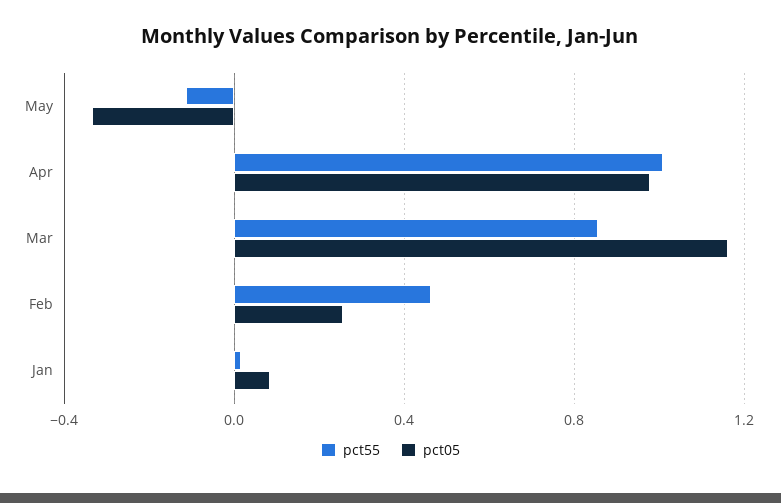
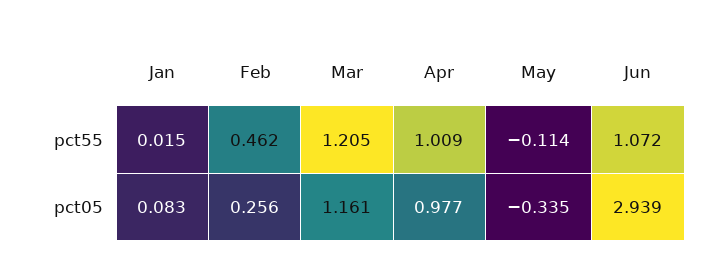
pct55, Mar: 0.85 -> 1.205
pct55, Jun: none -> 1.072
pct05, Jun: none -> 2.939

